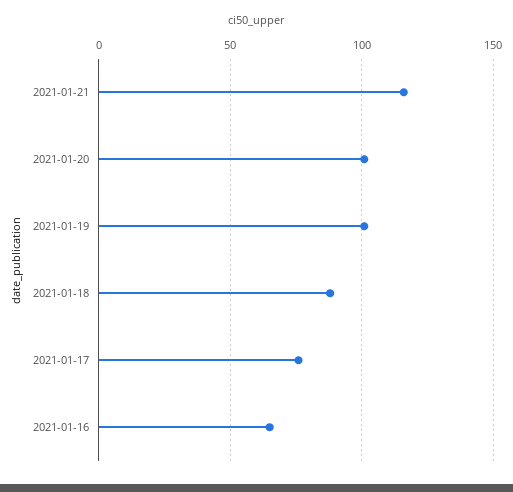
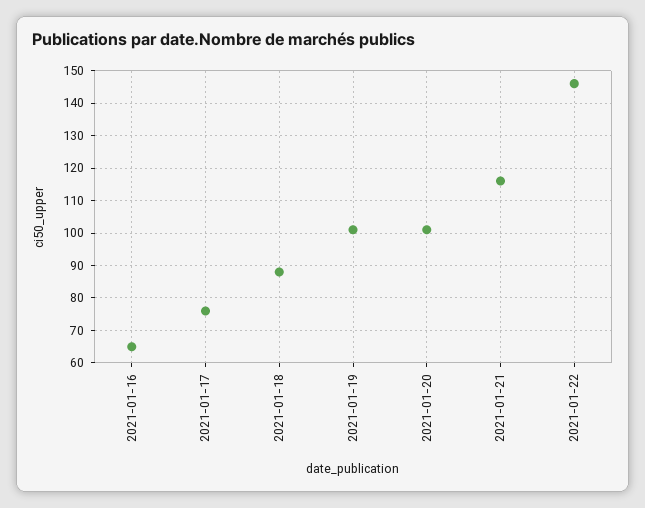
2021-01-22: none -> 145

